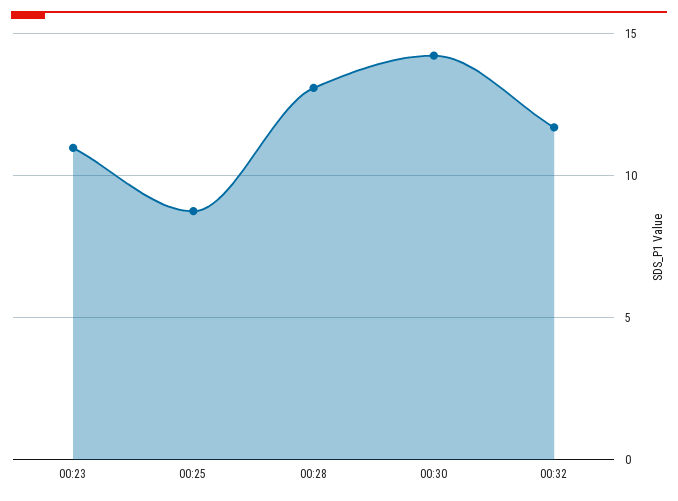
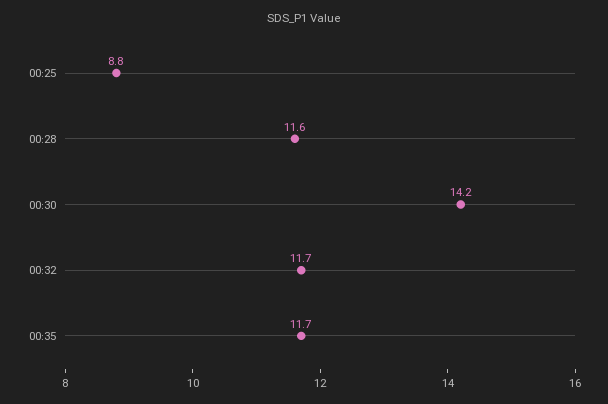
00:23: 11 -> none
00:28: 13 -> 11.6
00:35: none -> 11.7

